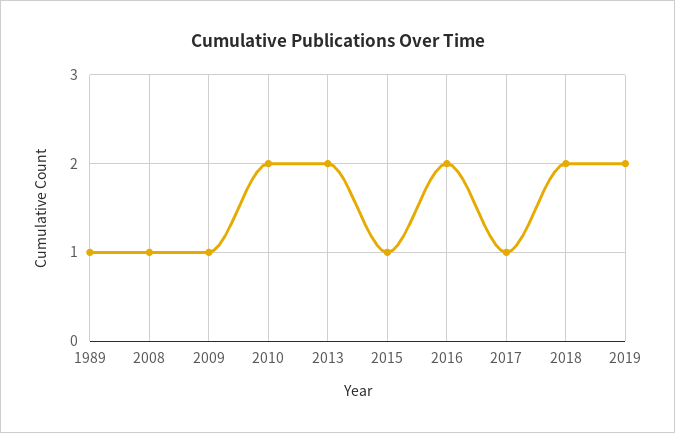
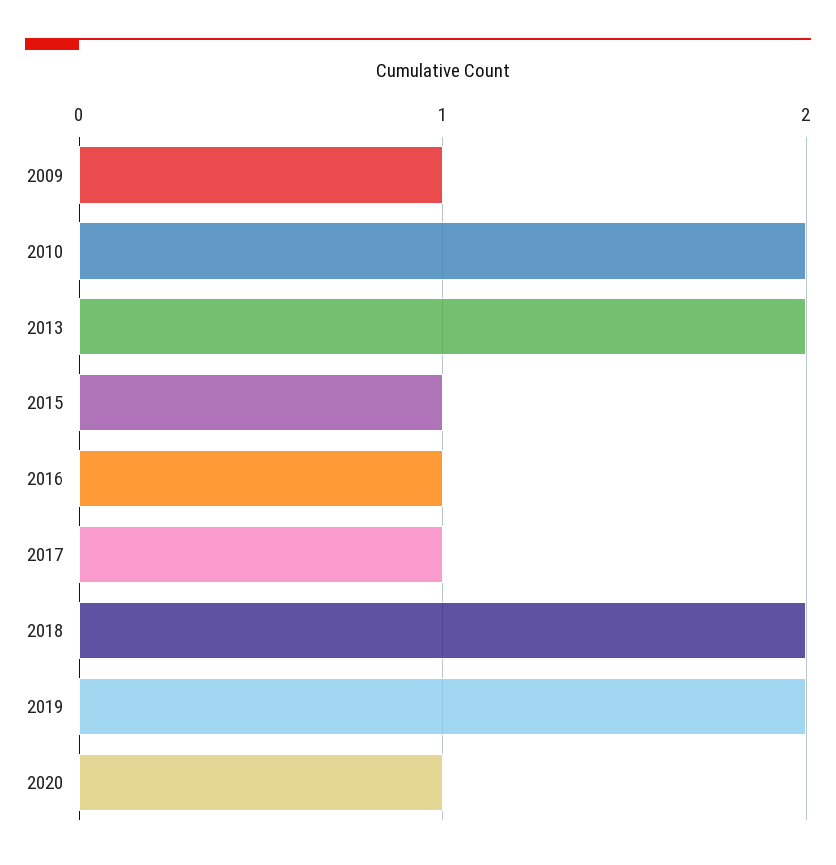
1989: 1 -> none
2008: 1 -> none
2016: 2 -> 1
2020: none -> 1

